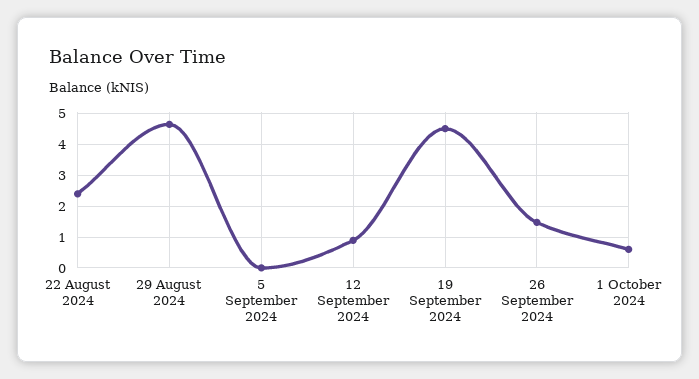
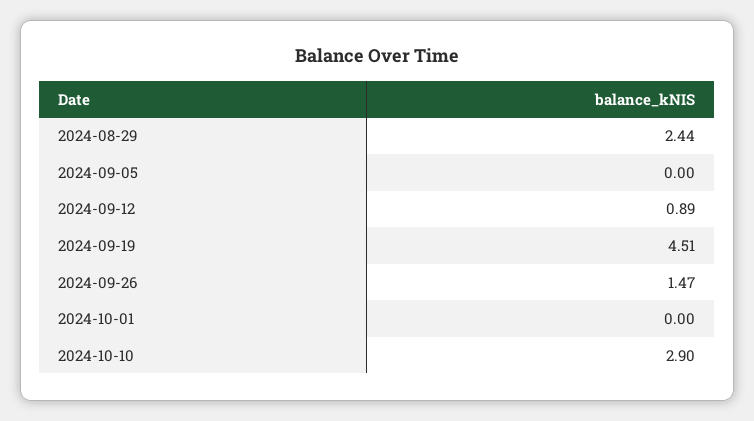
22 August 2024: 2.4 -> none
29 August 2024: 4.6 -> 2.44
1 October 2024: 0.6 -> 0
2024-10-10: none -> 2.9

